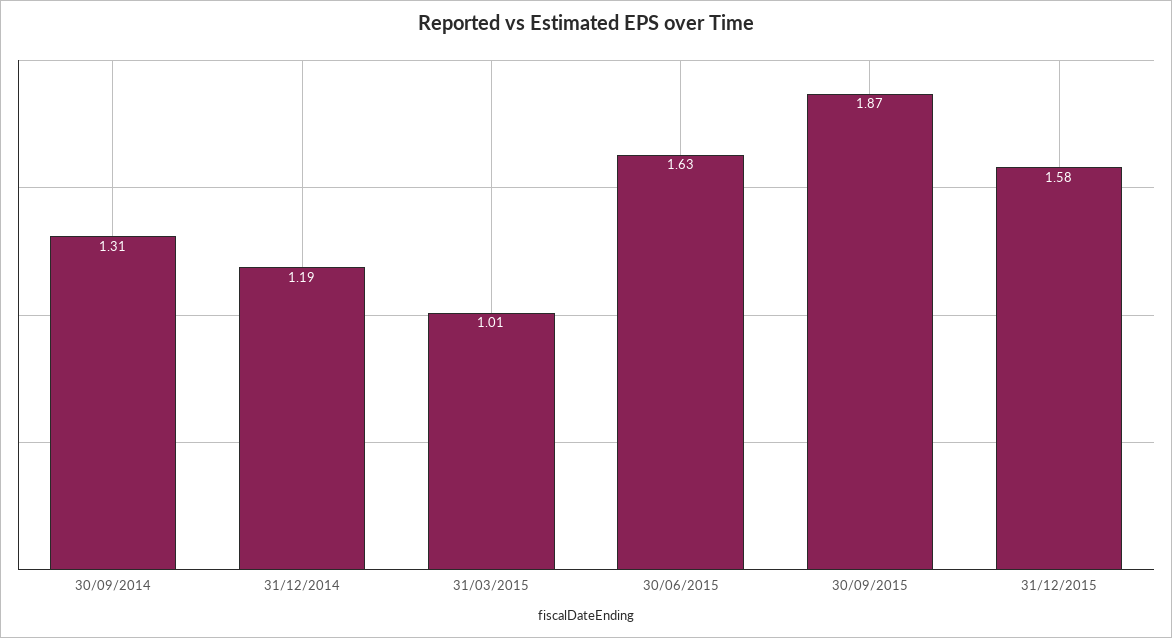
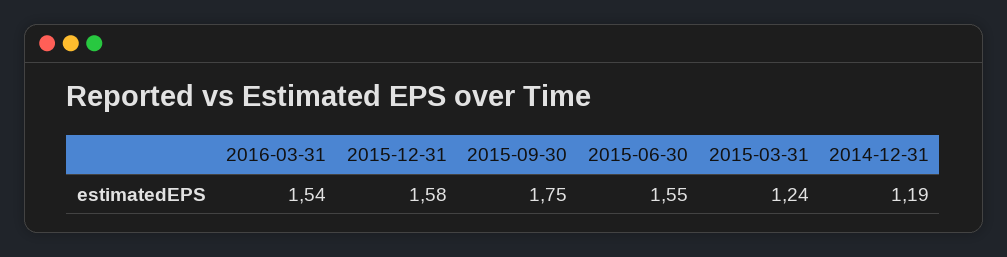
30/09/2014: 1.31 -> none
31/03/2015: 1.01 -> 1.24
30/06/2015: 1.63 -> 1.55
30/09/2015: 1.87 -> 1.75
2016-03-31: none -> 1.54

